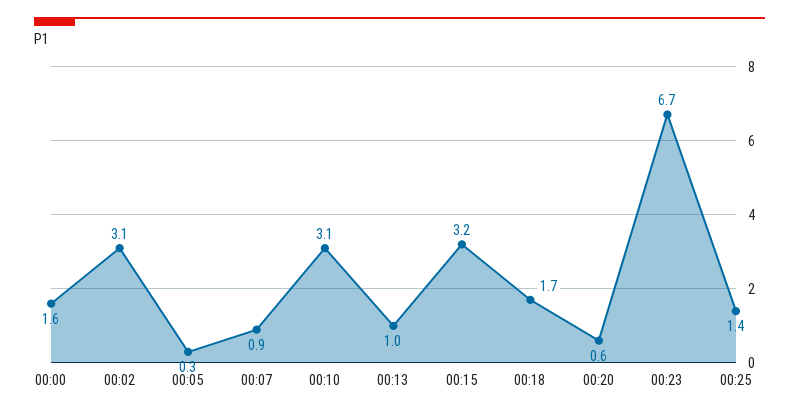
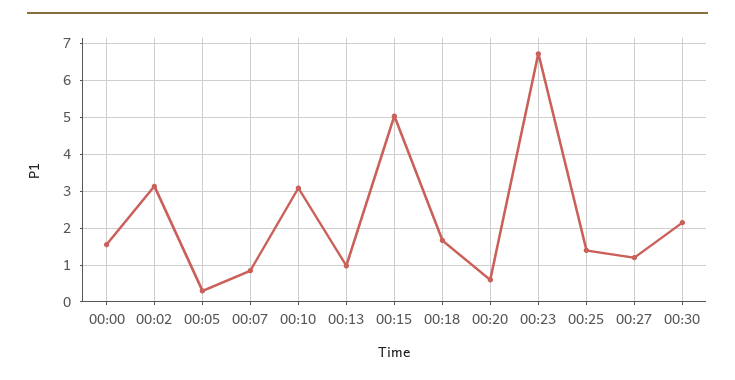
00:15: 3.2 -> 5
00:27: none -> 1.2
00:30: none -> 2.2

